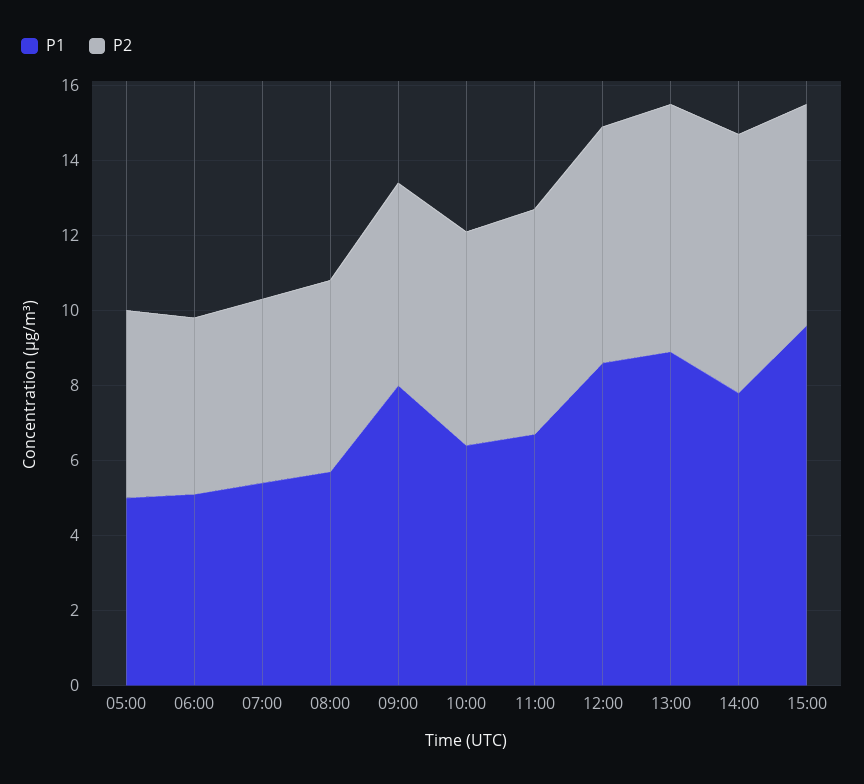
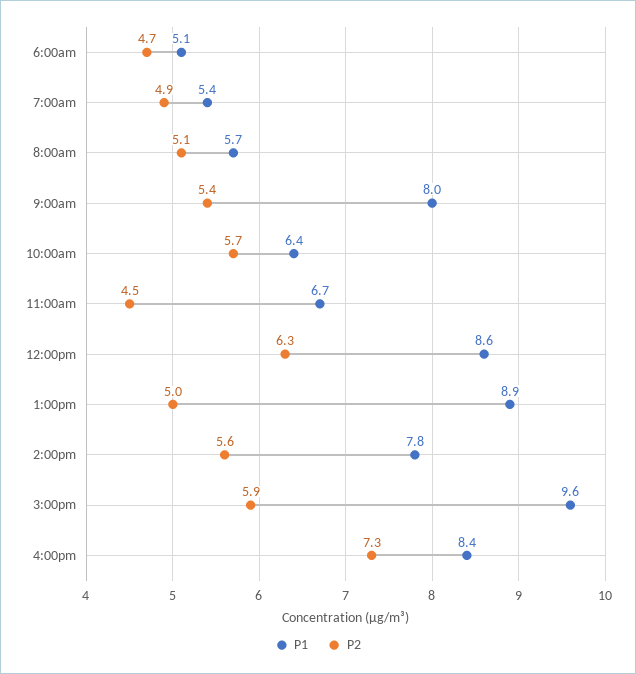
P1, 05:00: 5 -> none
P2, 05:00: 5 -> none
P2, 11:00: 6 -> 4.5
P2, 13:00: 6.5 -> 5
P2, 14:00: 7 -> 5.6
P1, 4:00pm: none -> 8.4
P2, 4:00pm: none -> 7.3

